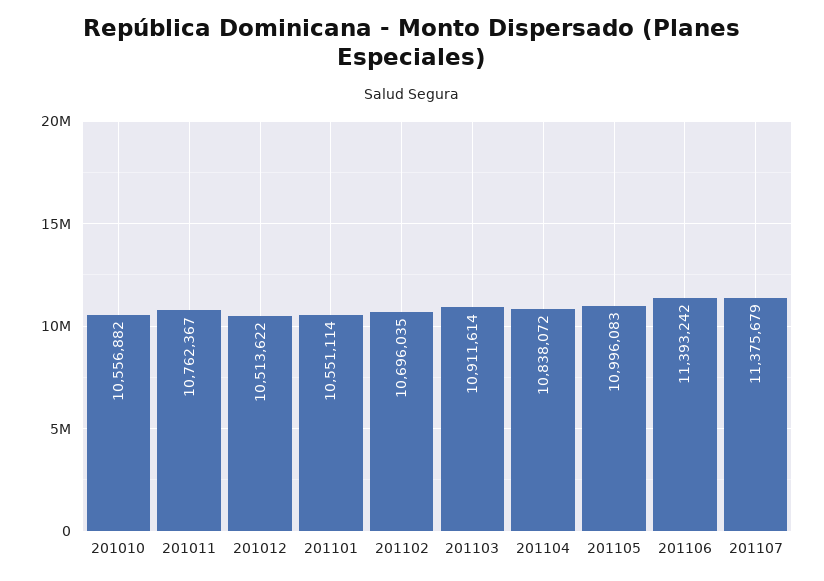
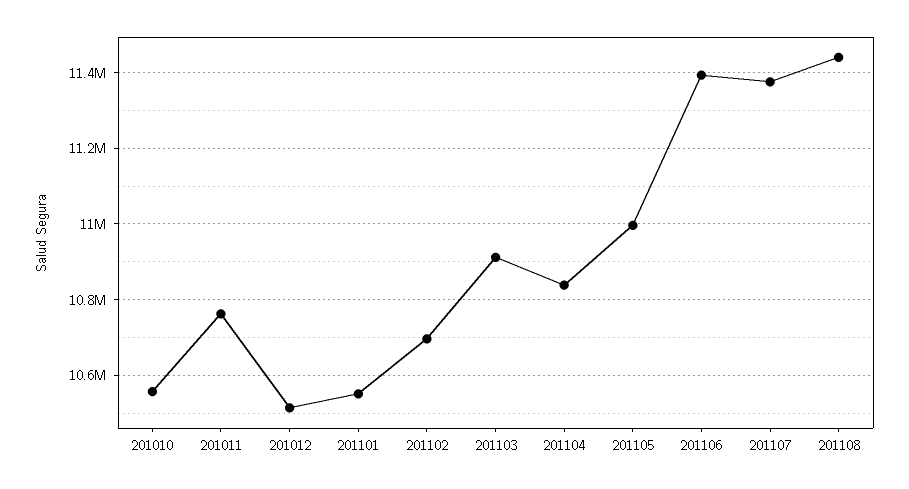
201108: none -> 11440000

